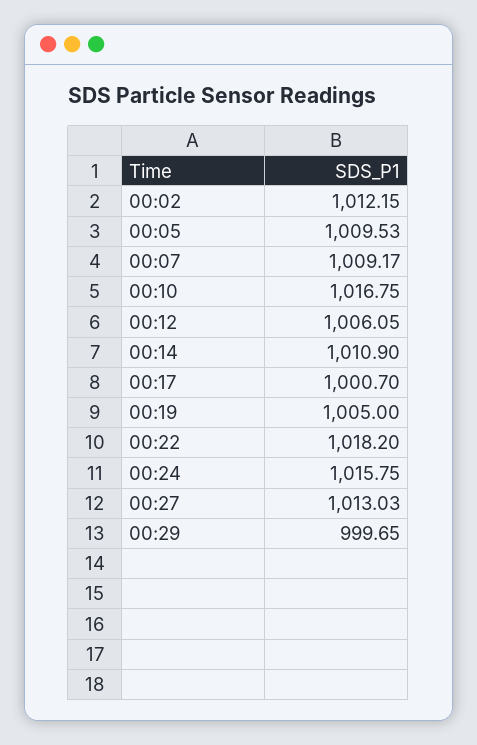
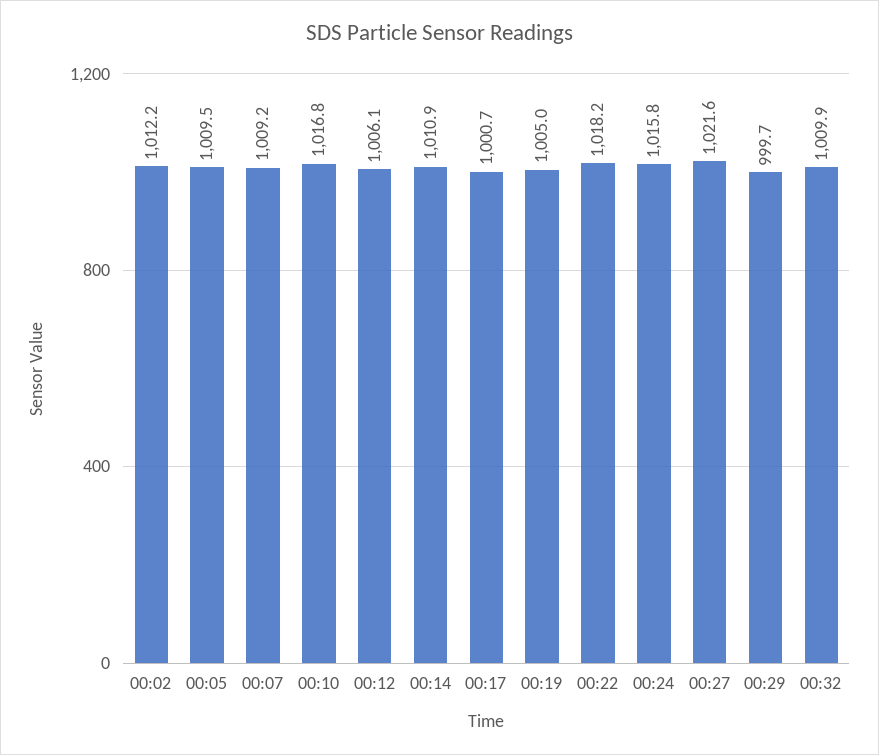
00:27: 1013.03 -> 1021.6
00:32: none -> 1009.9

